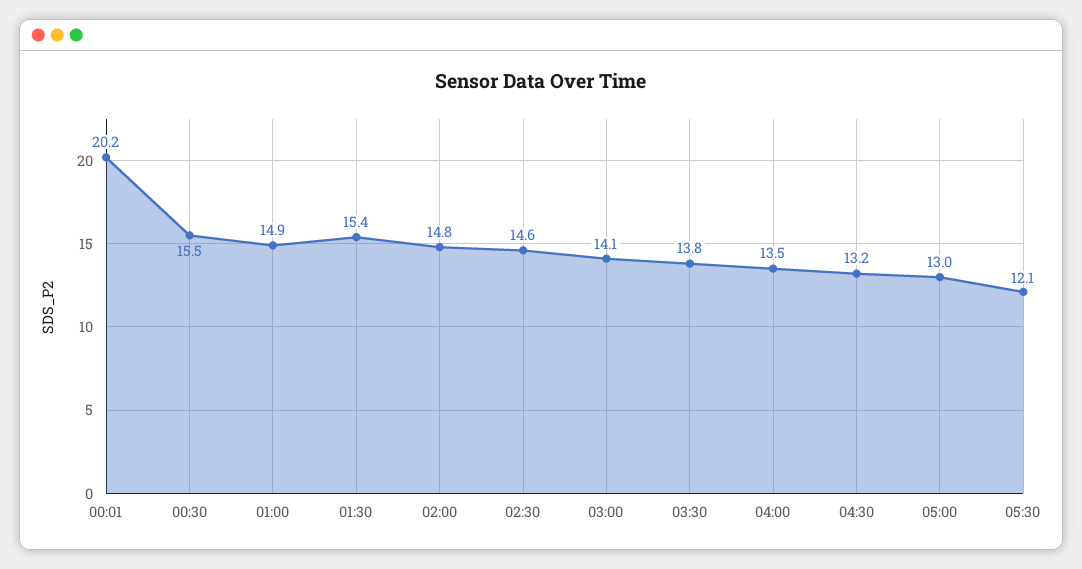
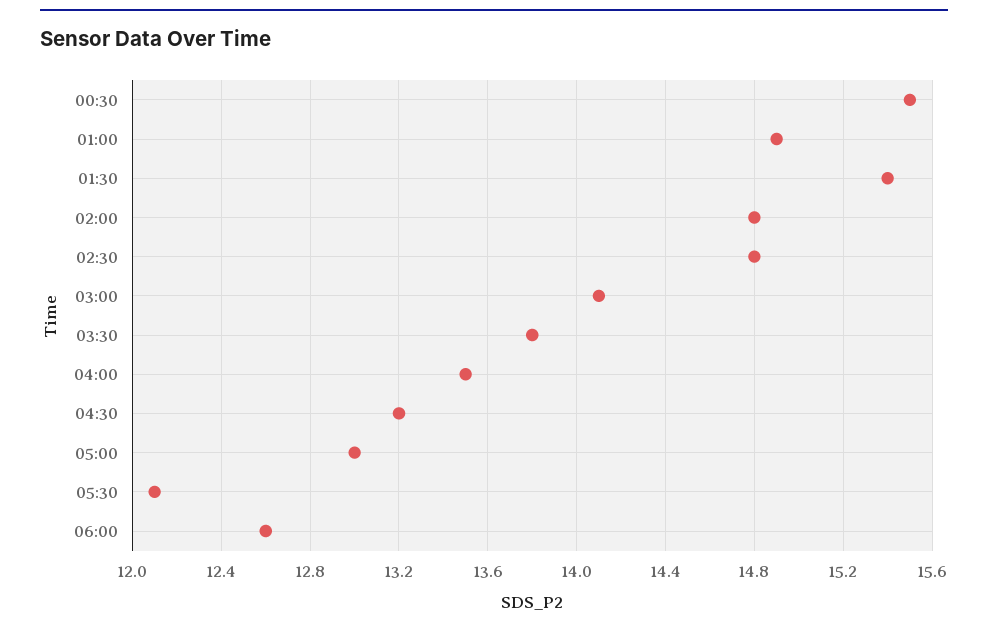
00:01: 20.2 -> none
02:30: 14.6 -> 14.8
06:00: none -> 12.6

